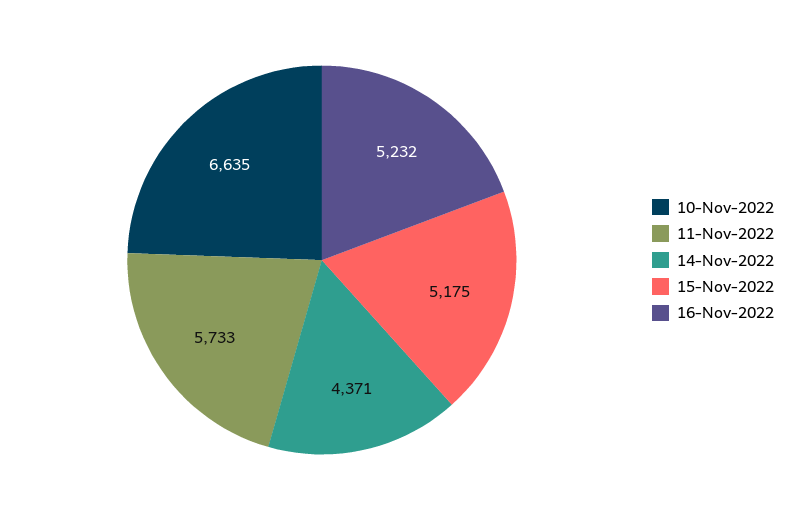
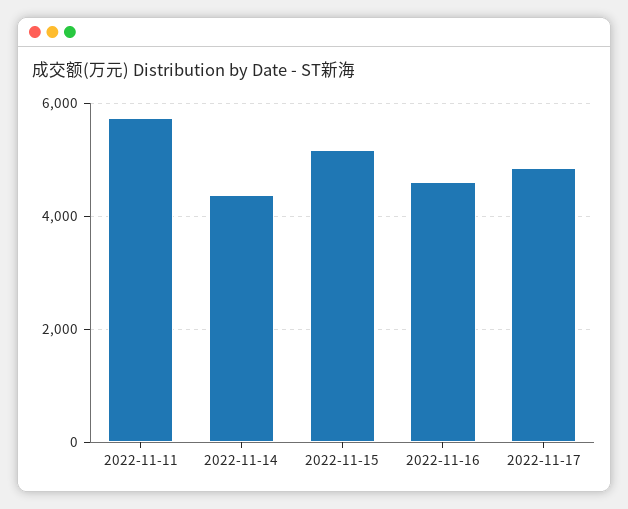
10-Nov-2022: 6635 -> none
16-Nov-2022: 5232 -> 4600
2022-11-17: none -> 4800

